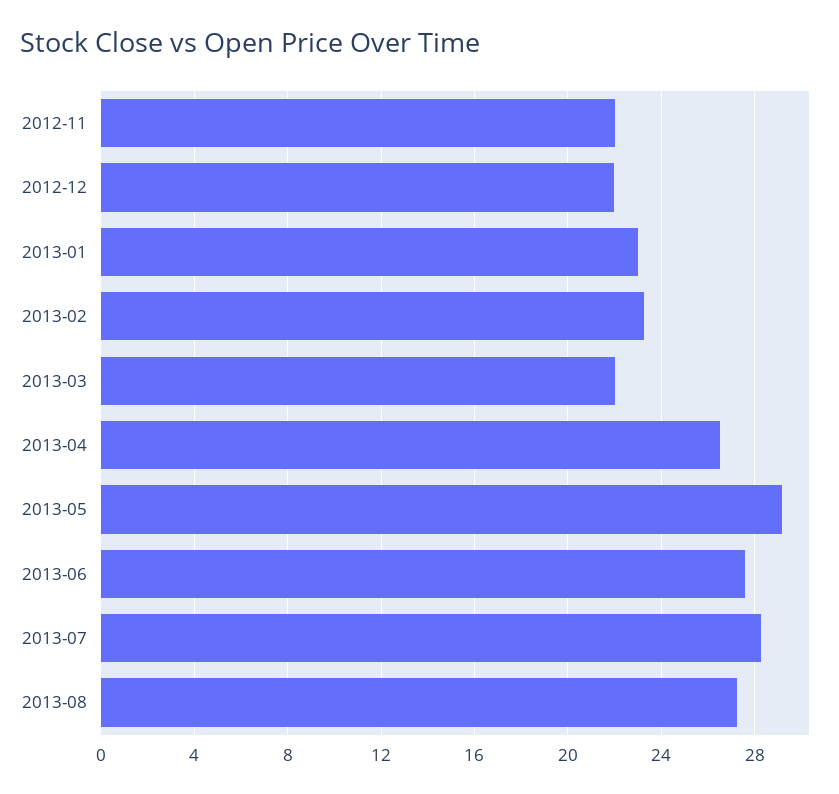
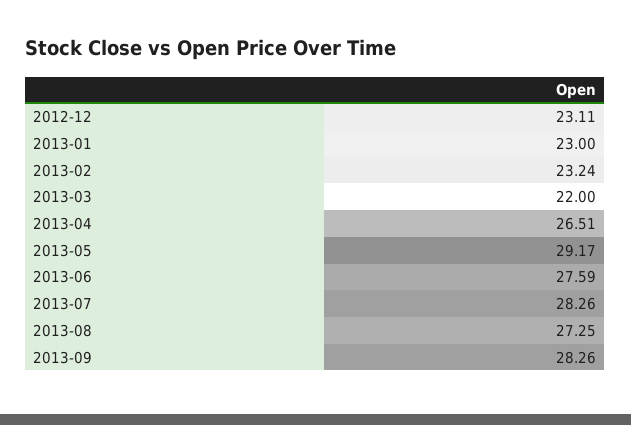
2012-11: 22 -> none
2012-12: 22 -> 23.11
2013-09: none -> 28.26

